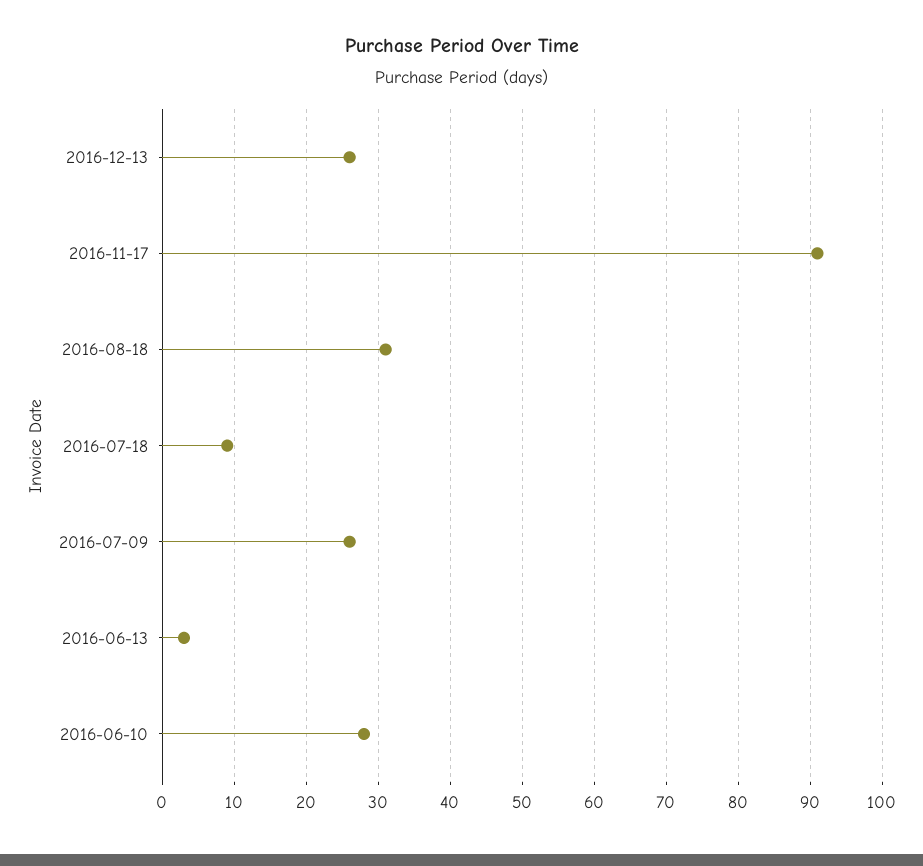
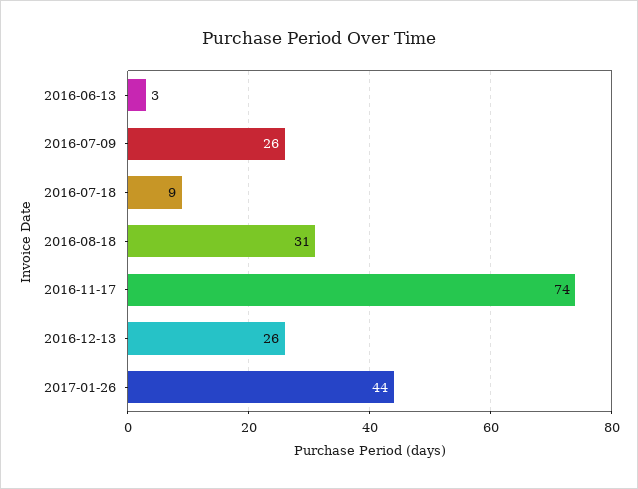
2016-11-17: 91 -> 74
2016-06-10: 28 -> none
2017-01-26: none -> 44

